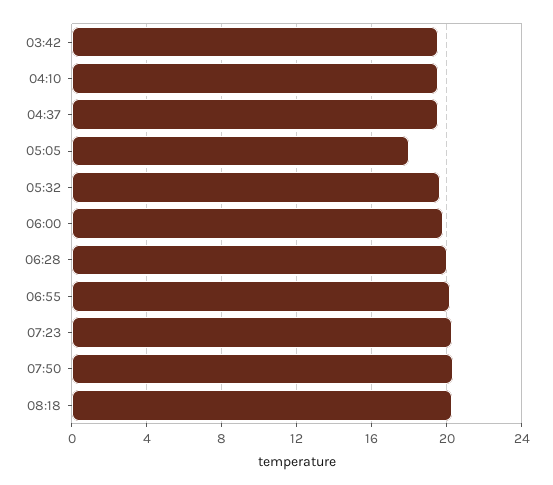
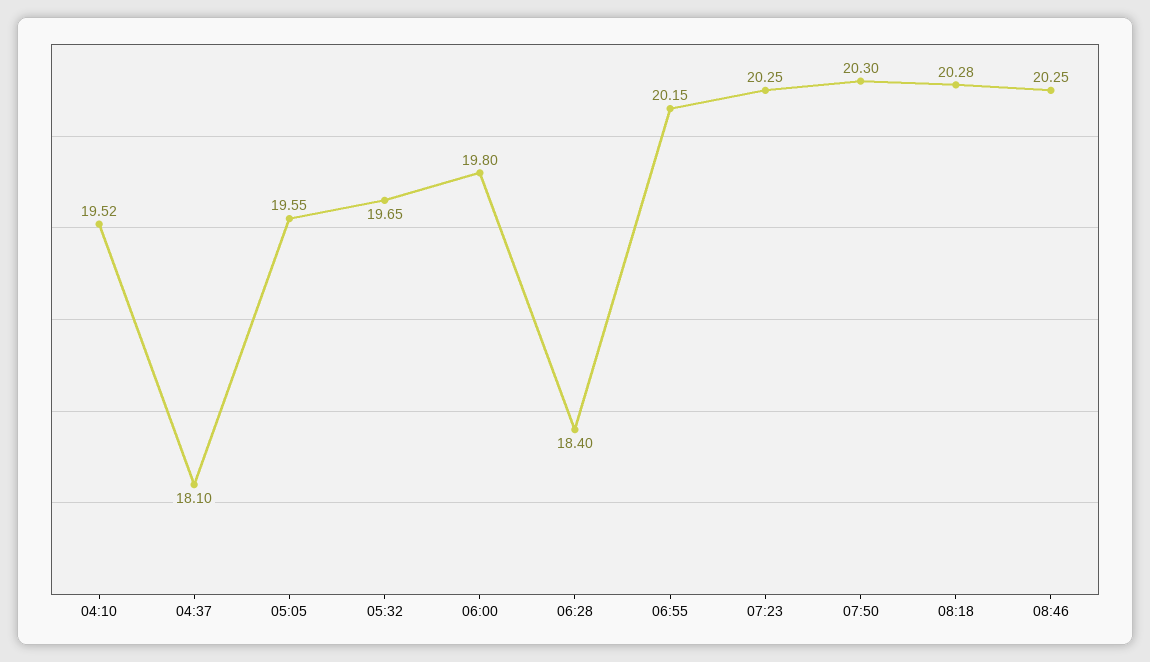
03:42: 19.5 -> none
04:37: 19.5 -> 18.1
05:05: 18 -> 19.55
06:28: 20 -> 18.4
08:46: none -> 20.25

